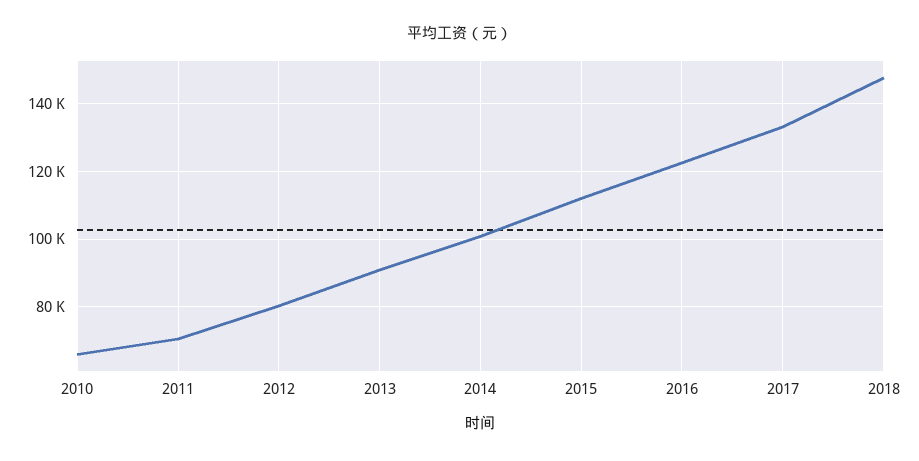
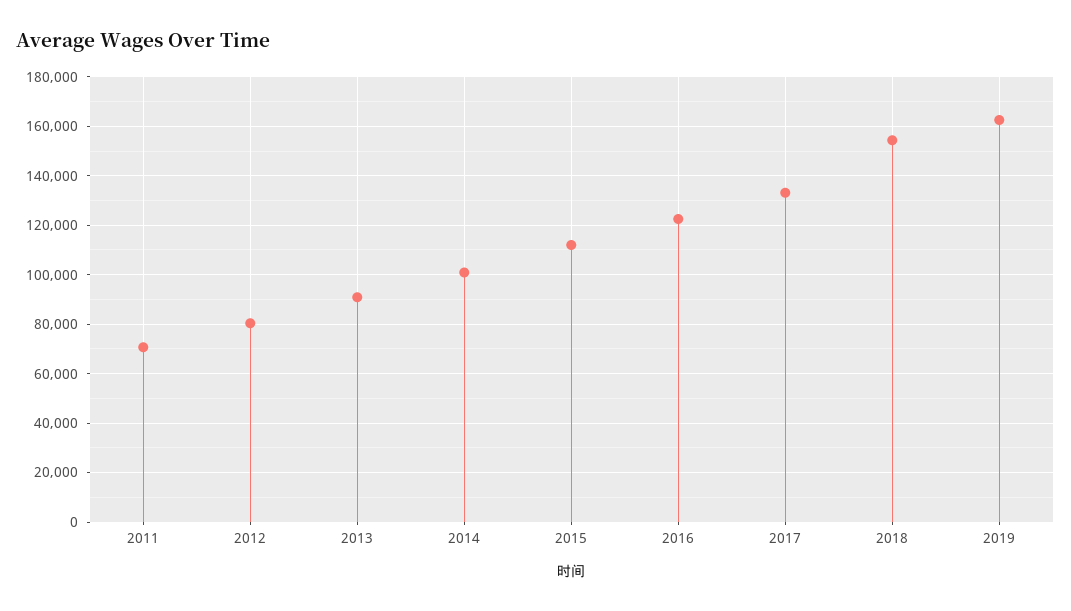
2010: 66000 -> none
2018: 148000 -> 155000
2019: none -> 162500

